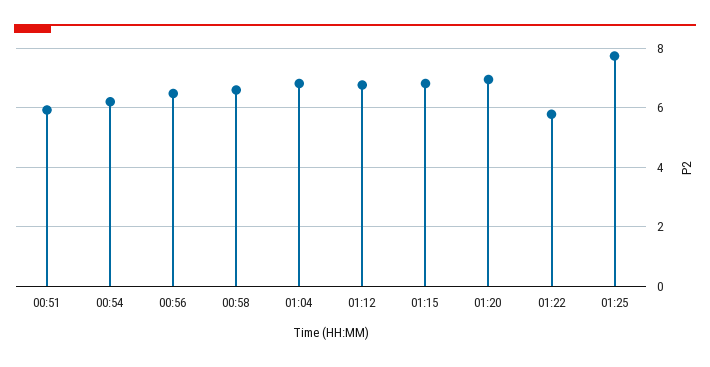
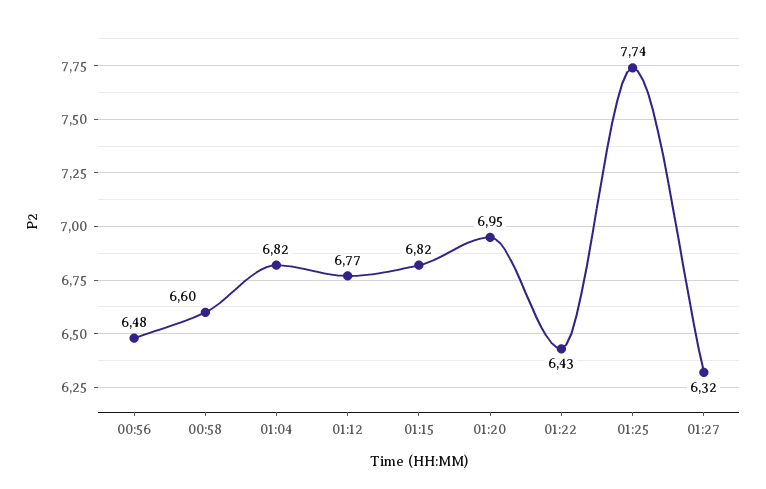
00:51: 6 -> none
00:54: 6.25 -> none
01:22: 5.75 -> 6.43
01:27: none -> 6.32

